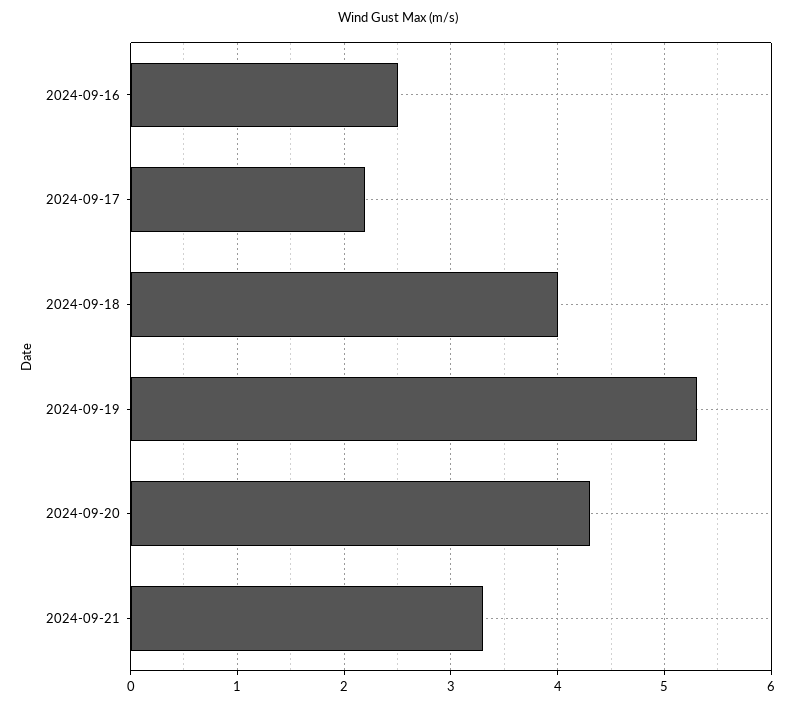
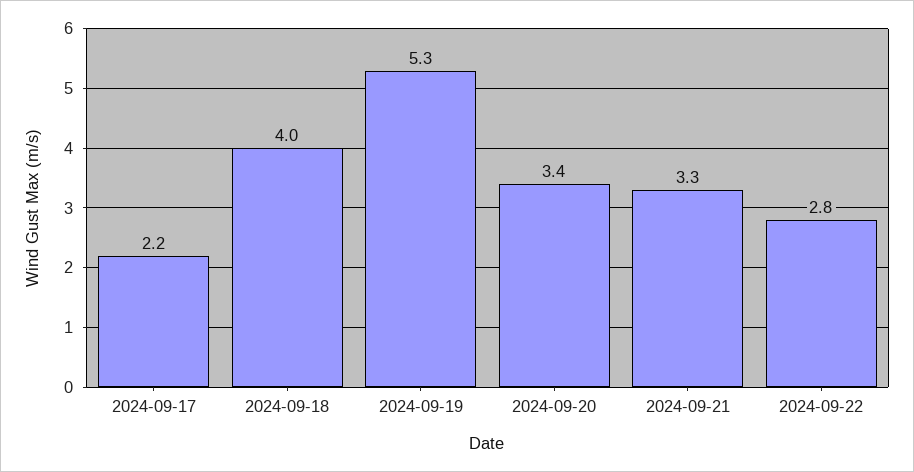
2024-09-16: 2.5 -> none
2024-09-20: 4.3 -> 3.4
2024-09-22: none -> 2.8

